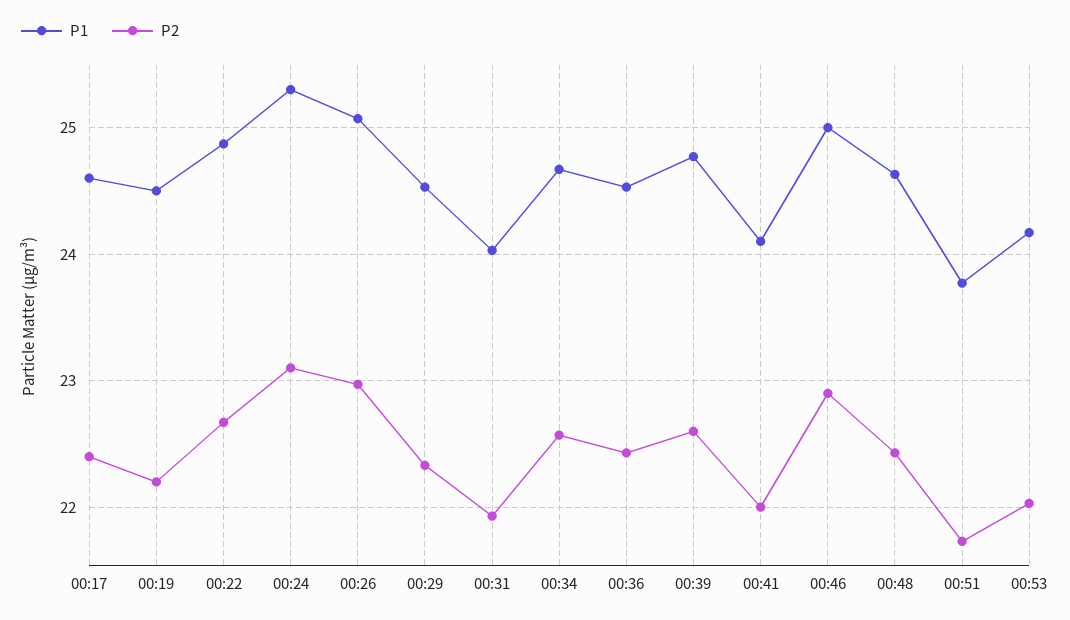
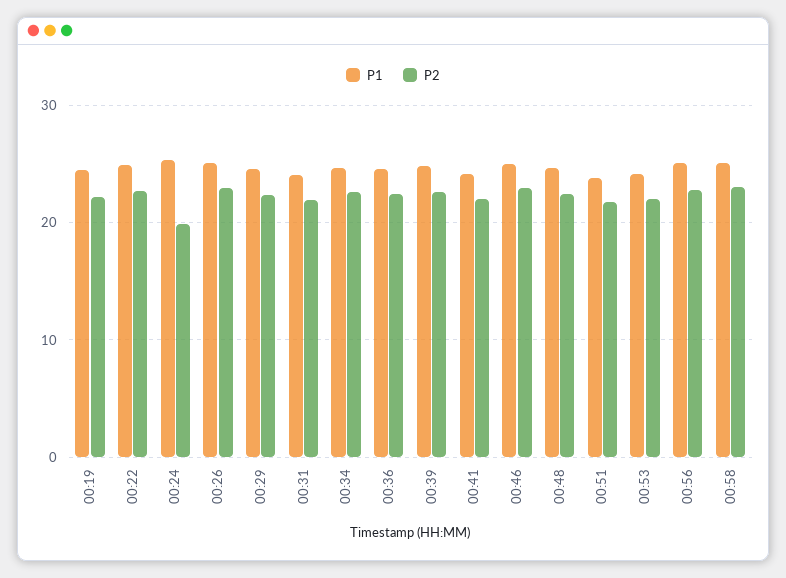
P1, 00:17: 24.6 -> none
P2, 00:17: 22.4 -> none
P2, 00:24: 23.1 -> 20
P1, 00:56: none -> 25
P2, 00:56: none -> 23
P1, 00:58: none -> 25
P2, 00:58: none -> 23

